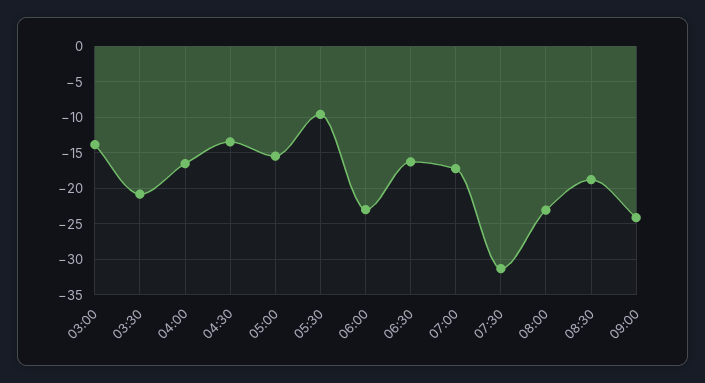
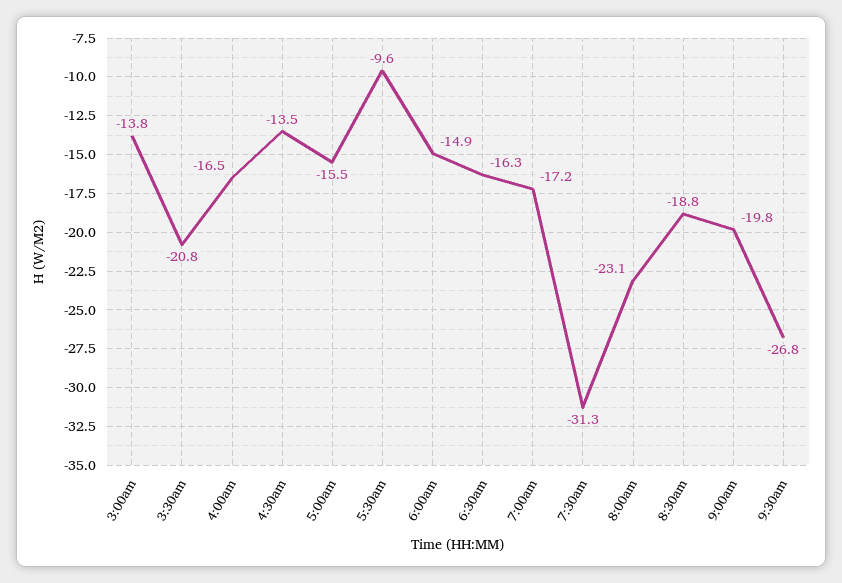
06:00: -23 -> -14.9
09:00: -24 -> -19.8
9:30am: none -> -26.8

